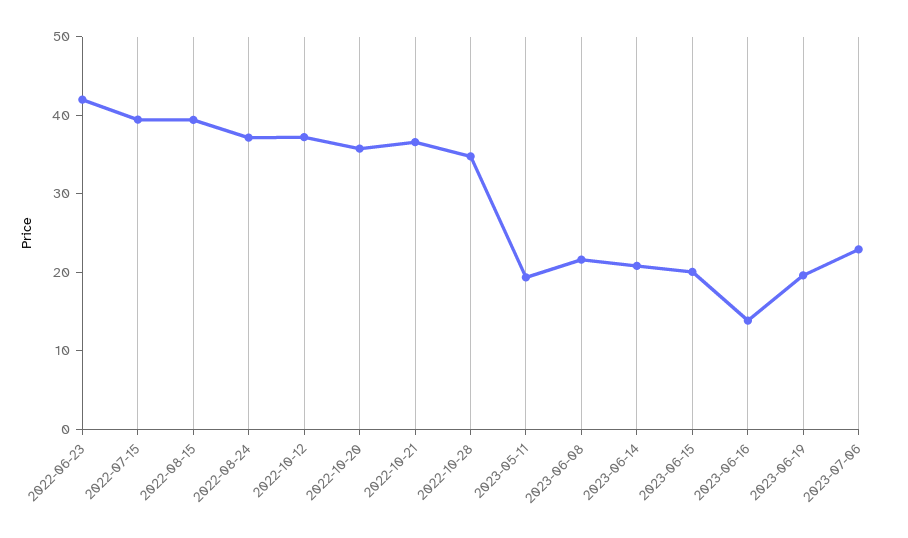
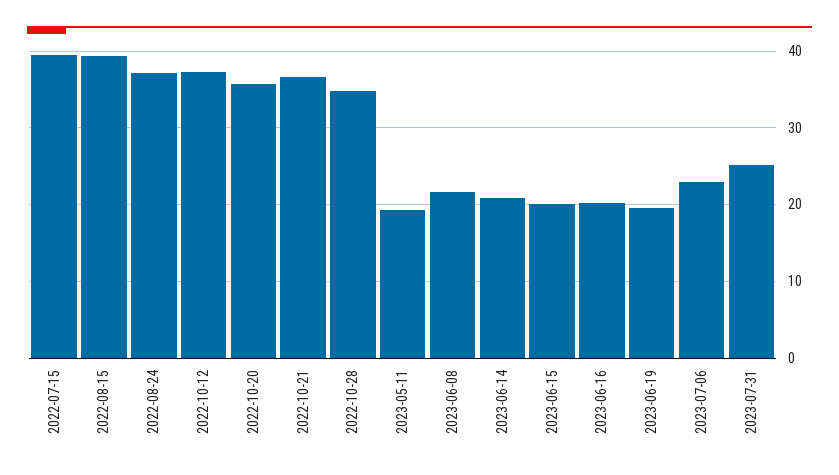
2022-06-23: 42 -> none
2023-06-16: 14 -> 20
2023-07-31: none -> 25

